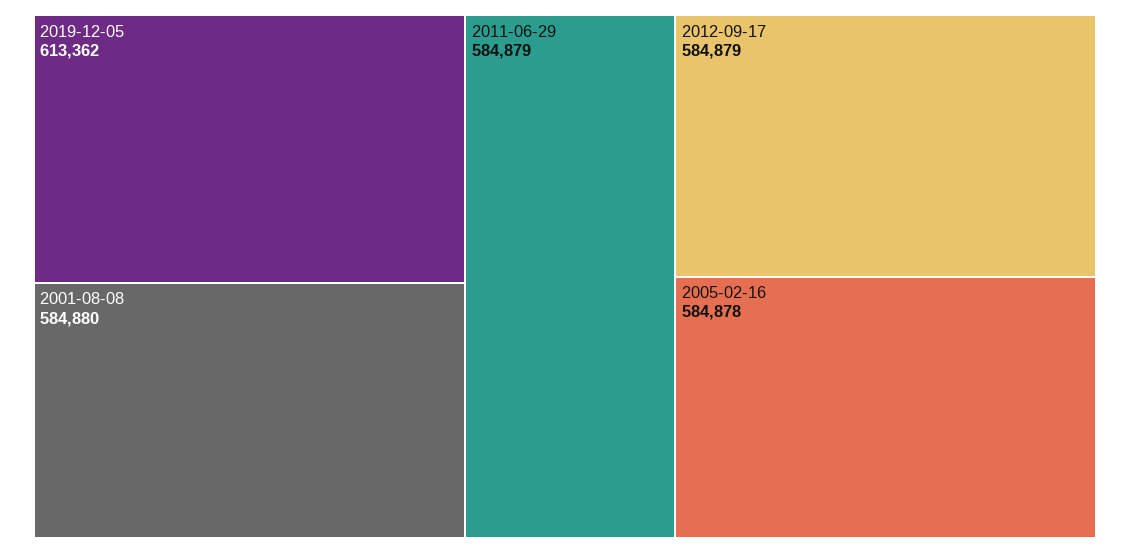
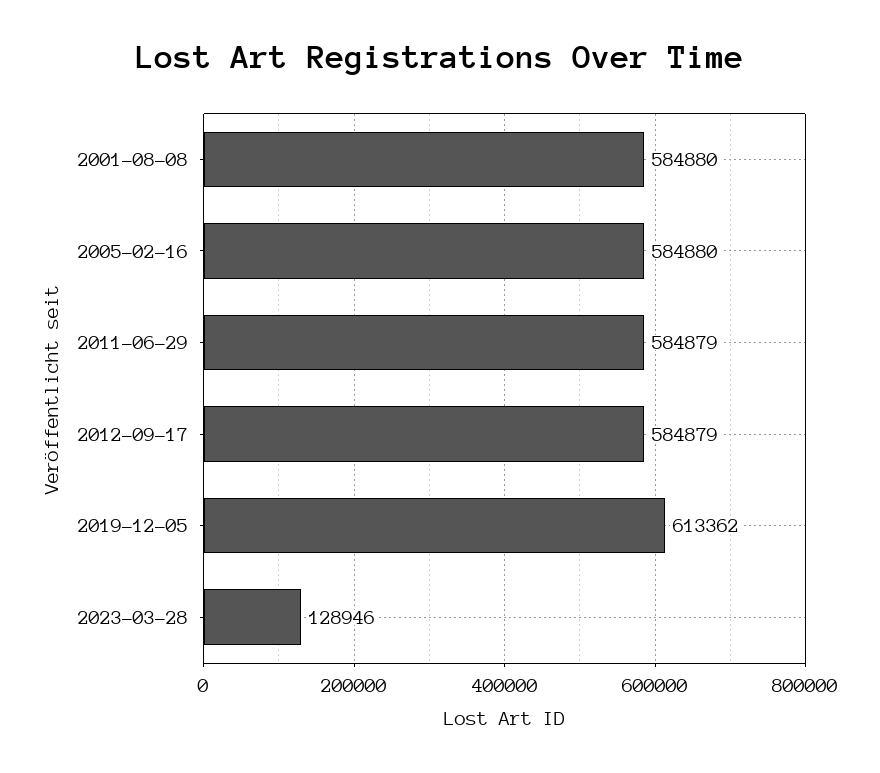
2005-02-16: 584878 -> 584880
2023-03-28: none -> 128946

